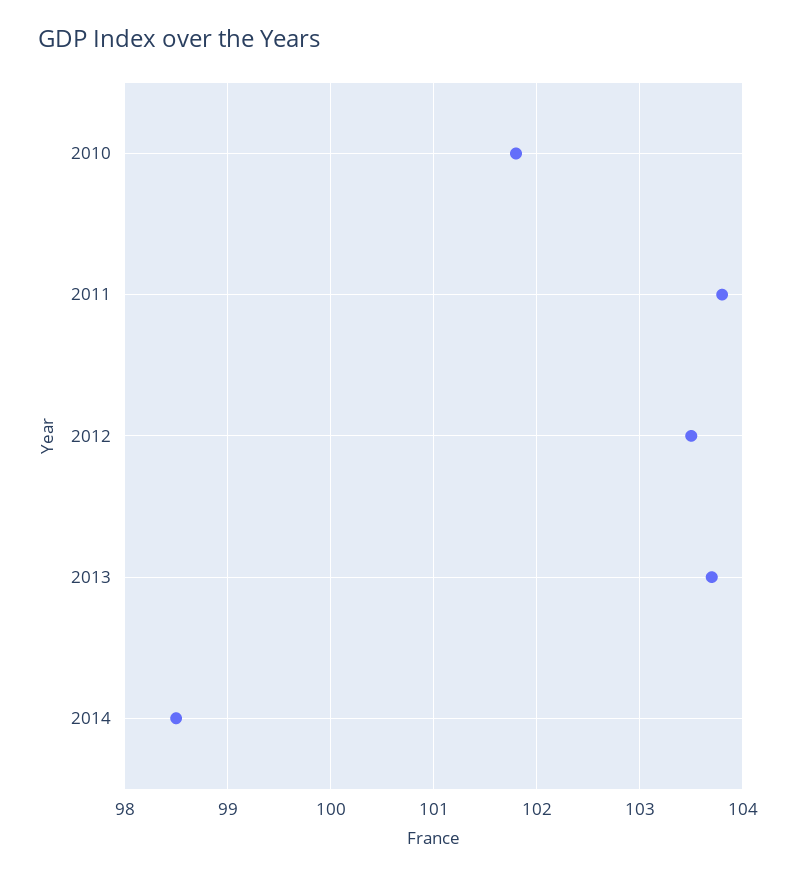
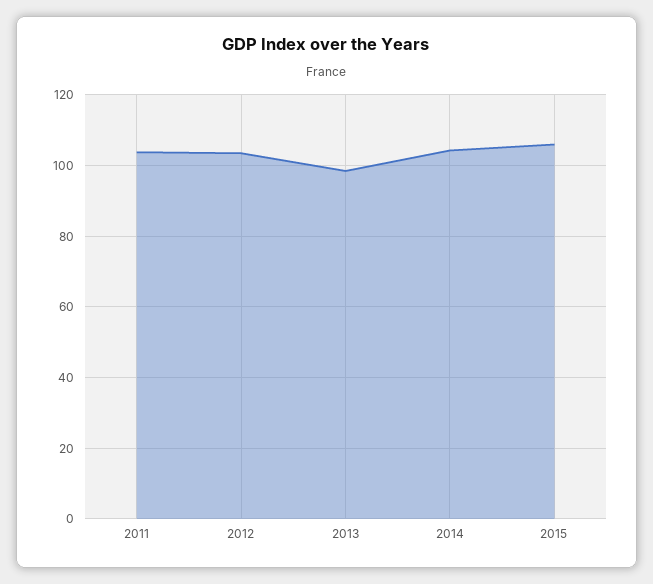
2010: 101.8 -> none
2013: 103.7 -> 98
2014: 98.5 -> 104
2015: none -> 106

